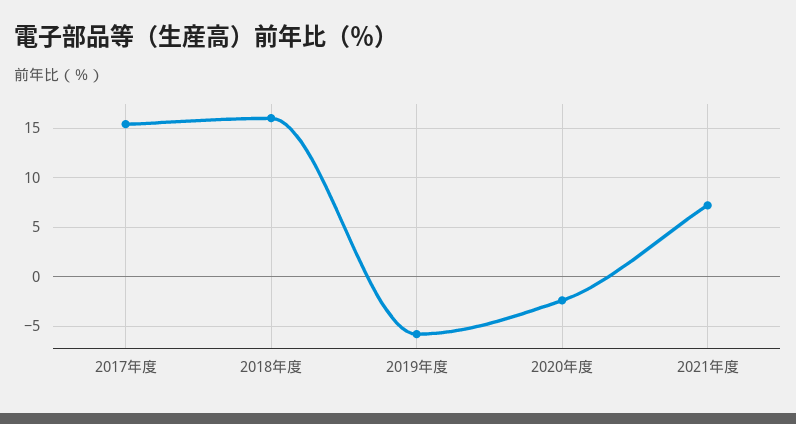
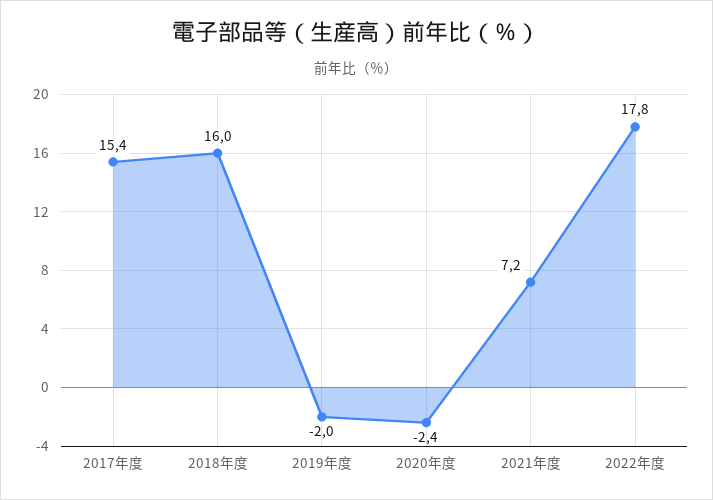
2019年度: -6 -> -2
2022年度: none -> 17.8

